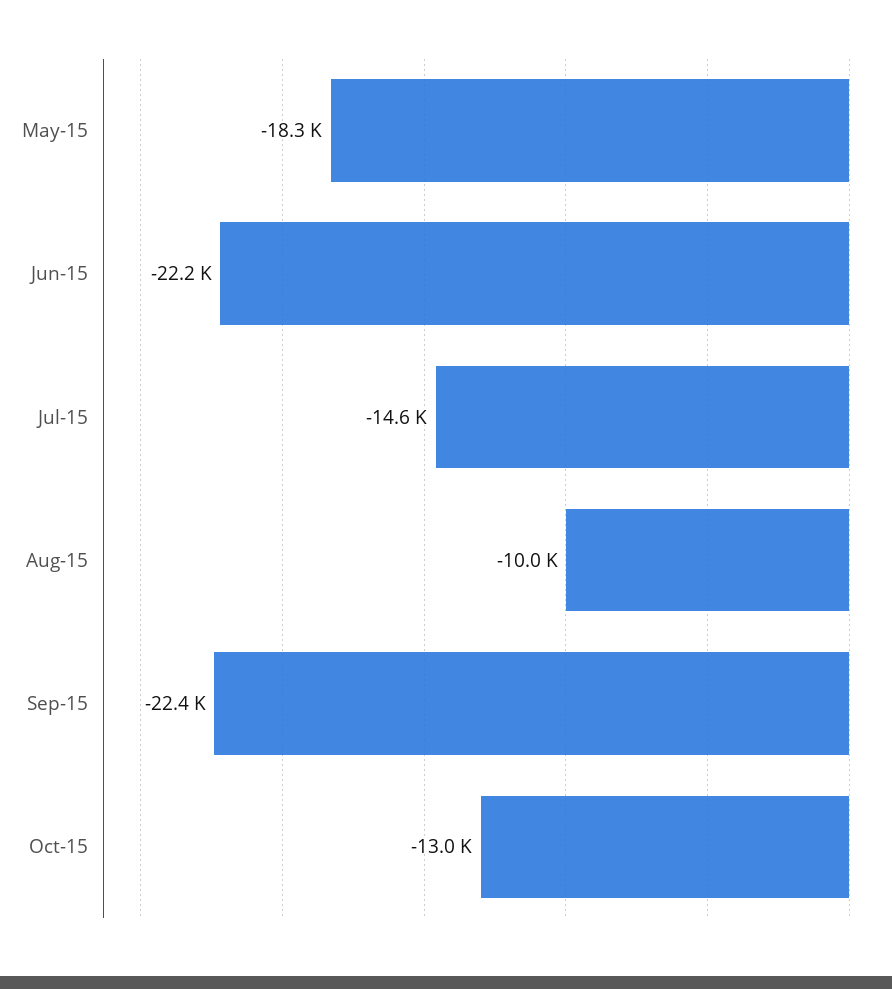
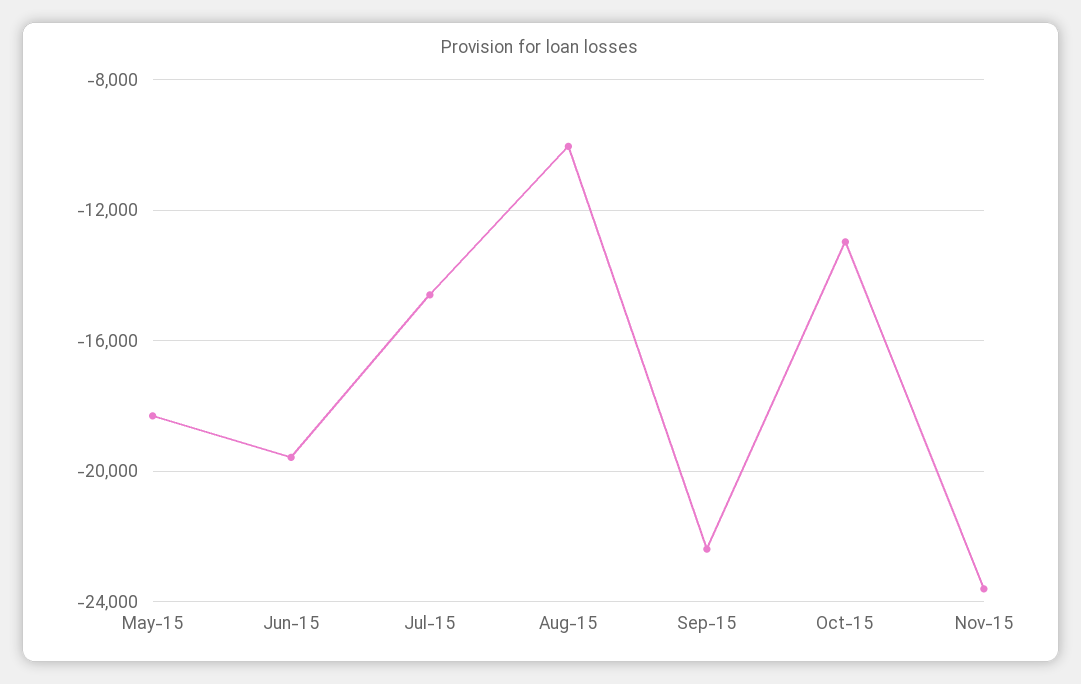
Jun-15: -22200 -> -19500
Nov-15: none -> -23500

